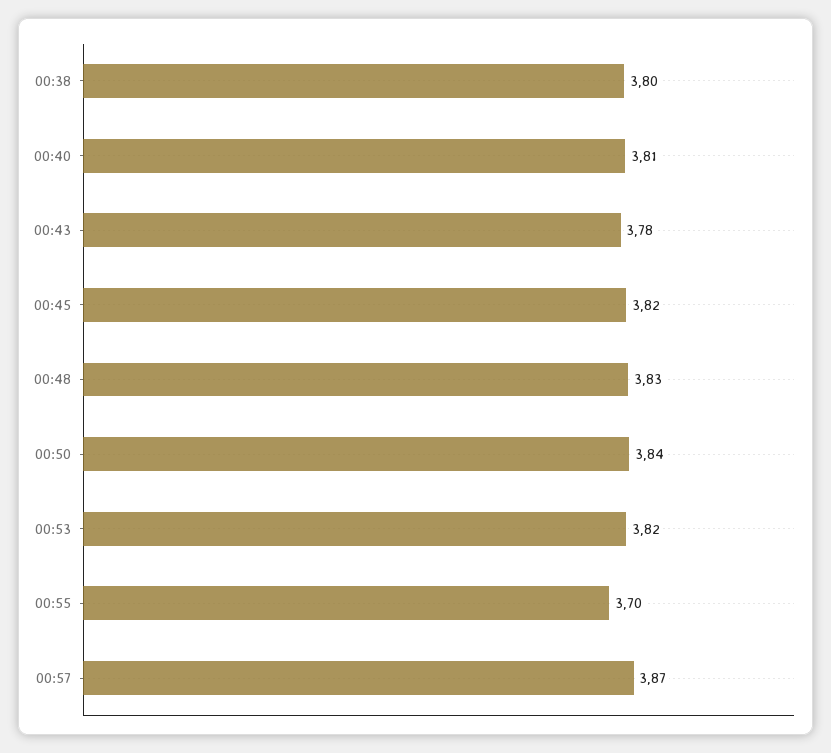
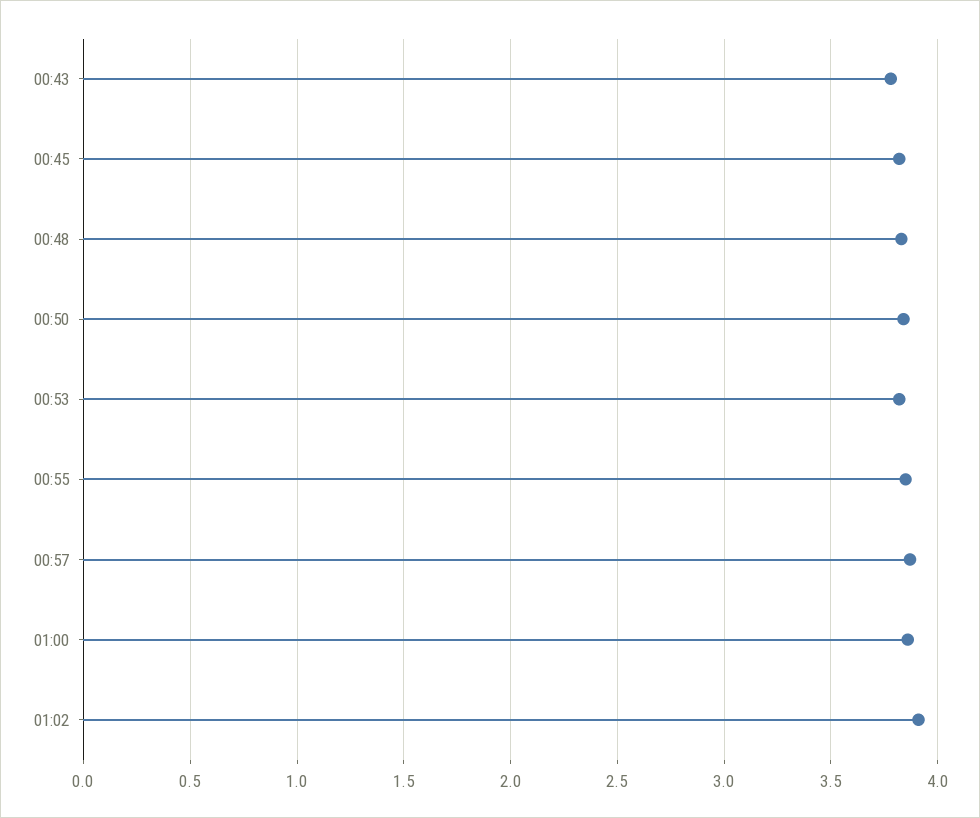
00:38: 3.8 -> none
00:40: 3.81 -> none
00:55: 3.7 -> 3.85
01:00: none -> 3.85
01:02: none -> 3.9

